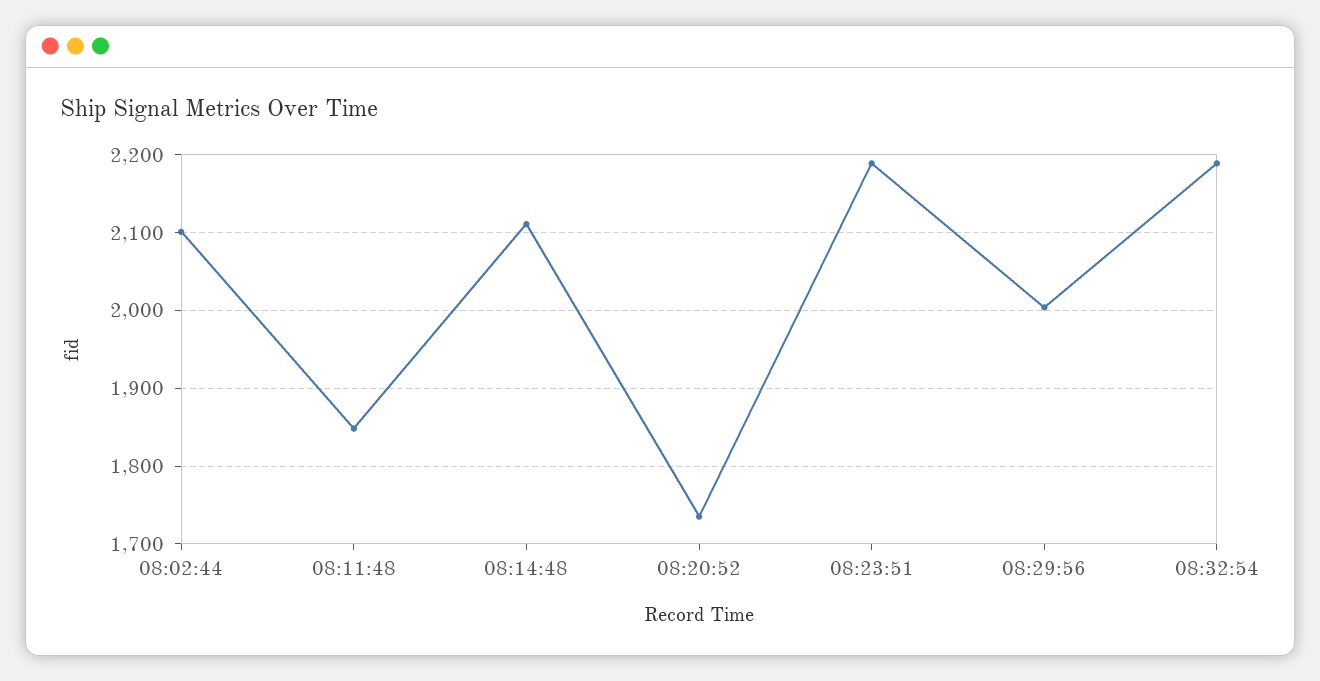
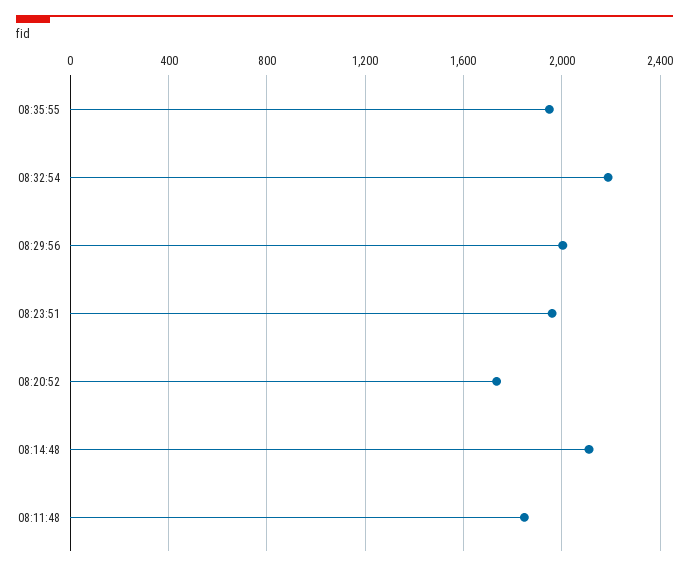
08:02:44: 2100 -> none
08:23:51: 2190 -> 1950
08:35:55: none -> 1950

